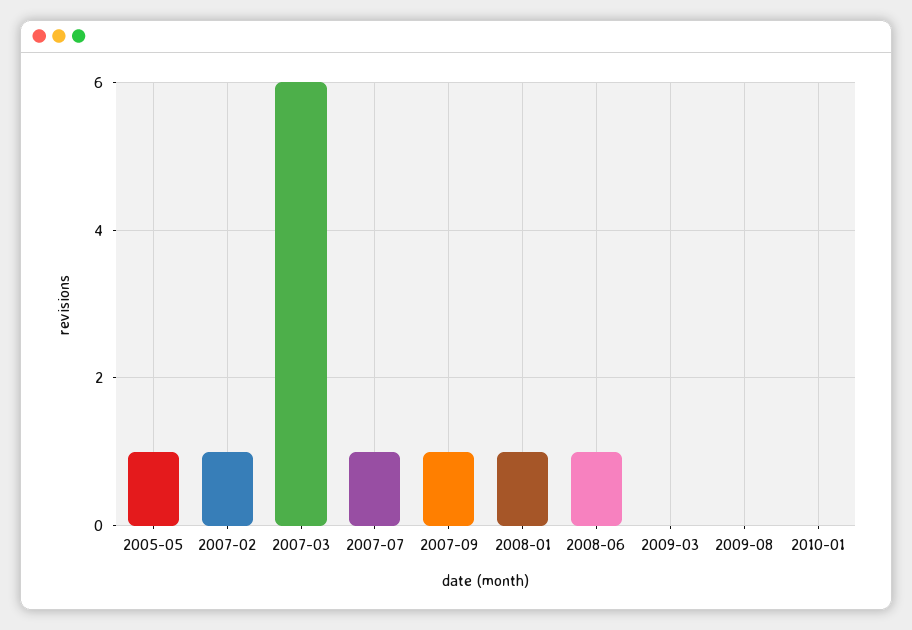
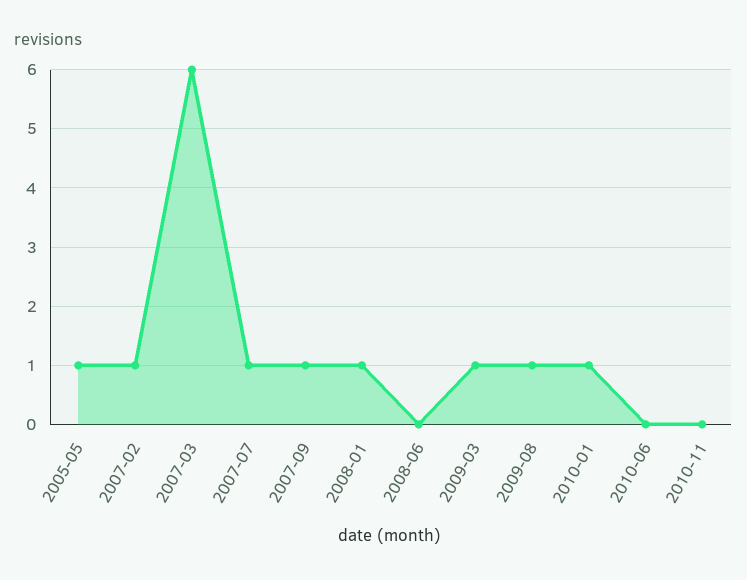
2008-06: 1 -> 0
2009-03: 0 -> 1
2009-08: 0 -> 1
2010-01: 0 -> 1
2010-06: none -> 0
2010-11: none -> 0

